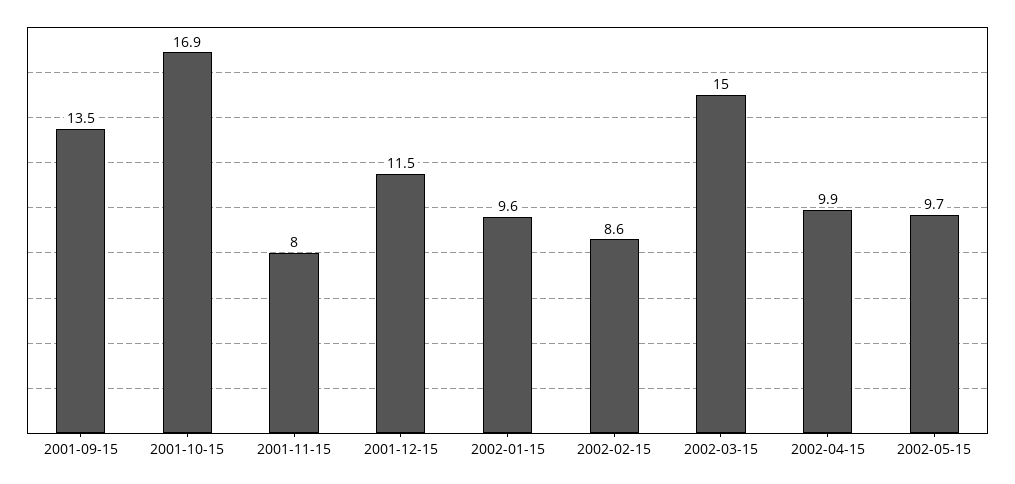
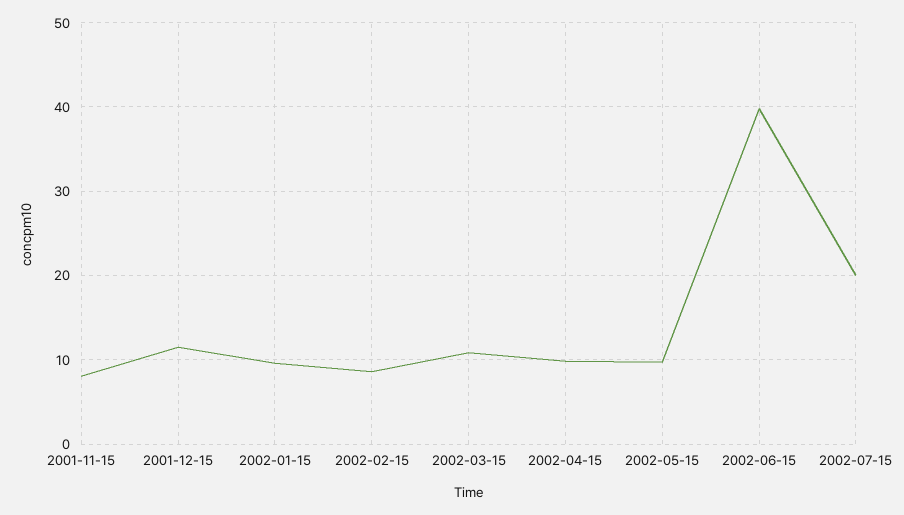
2001-09-15: 13.5 -> none
2001-10-15: 16.9 -> none
2002-03-15: 15 -> 11
2002-06-15: none -> 40
2002-07-15: none -> 20

